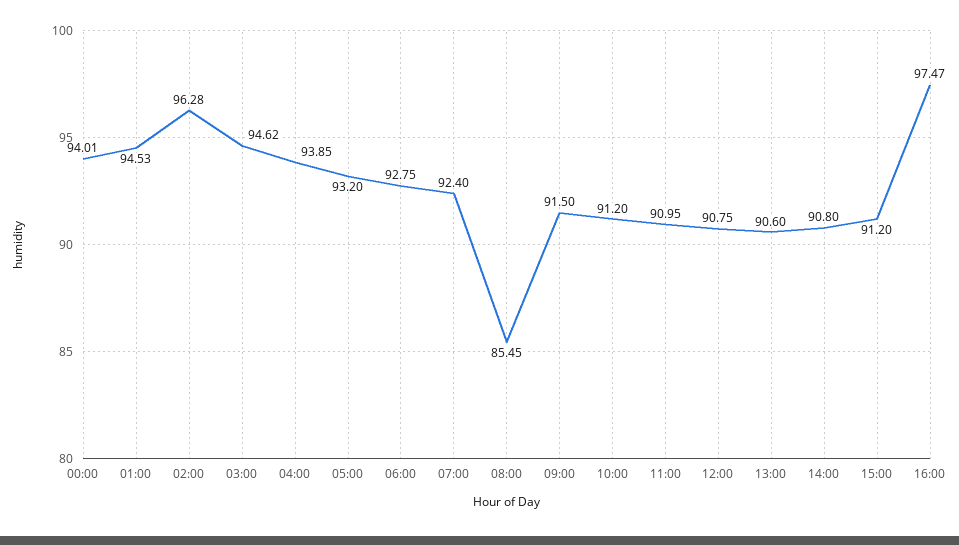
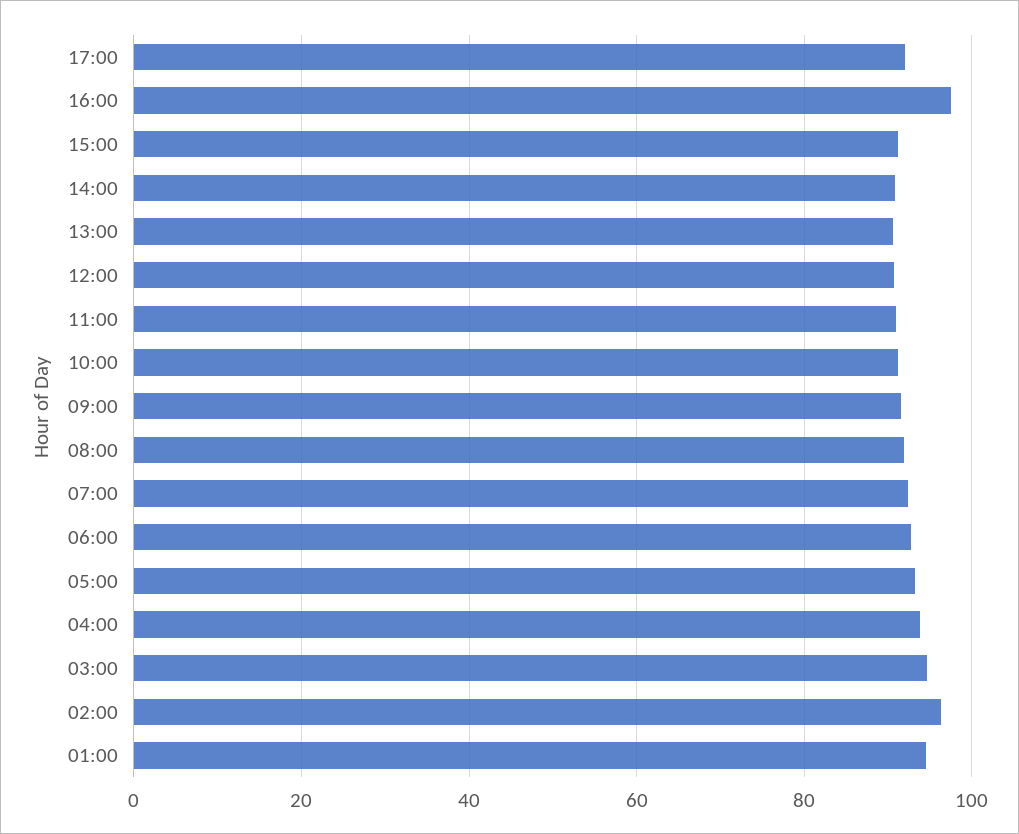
00:00: 94.01 -> none
08:00: 85.45 -> 92
17:00: none -> 92

